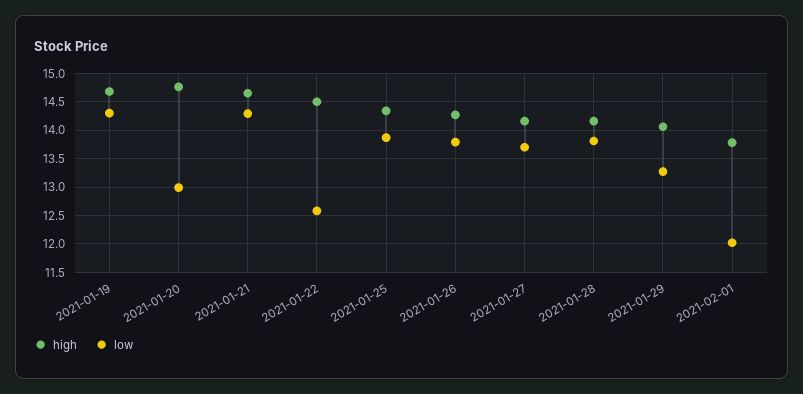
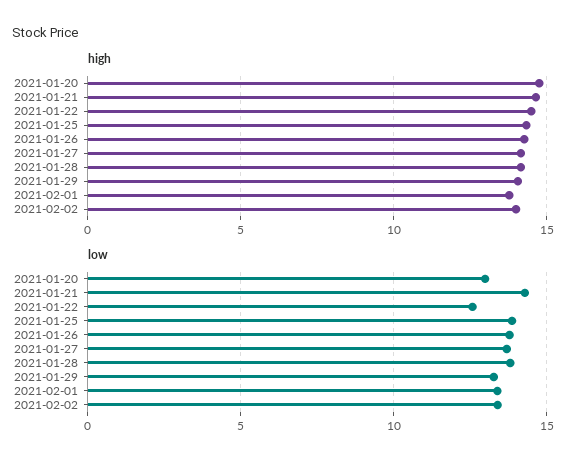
high, 2021-01-19: 14.75 -> none
low, 2021-01-19: 14.25 -> none
low, 2021-02-01: 12 -> 13.5
high, 2021-02-02: none -> 14
low, 2021-02-02: none -> 13.5

